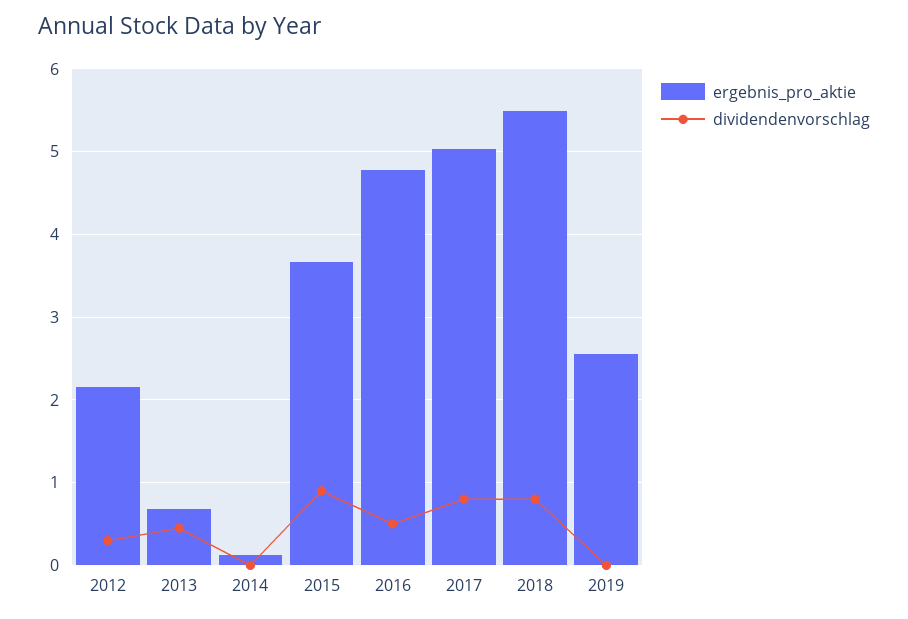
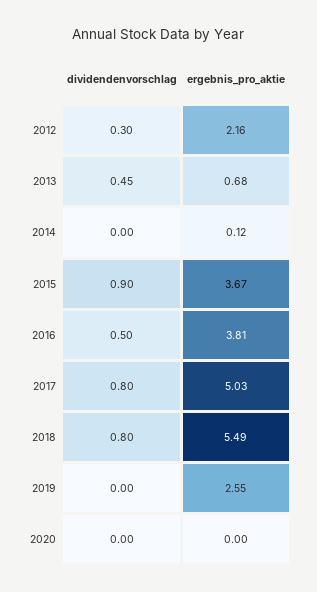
ergebnis_pro_aktie, 2016: 4.8 -> 3.81
dividendenvorschlag, 2020: none -> 0
ergebnis_pro_aktie, 2020: none -> 0

